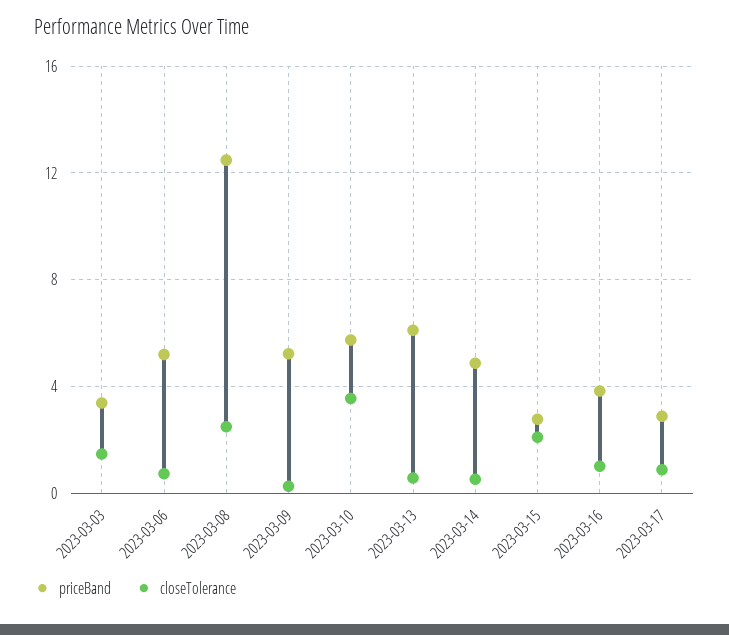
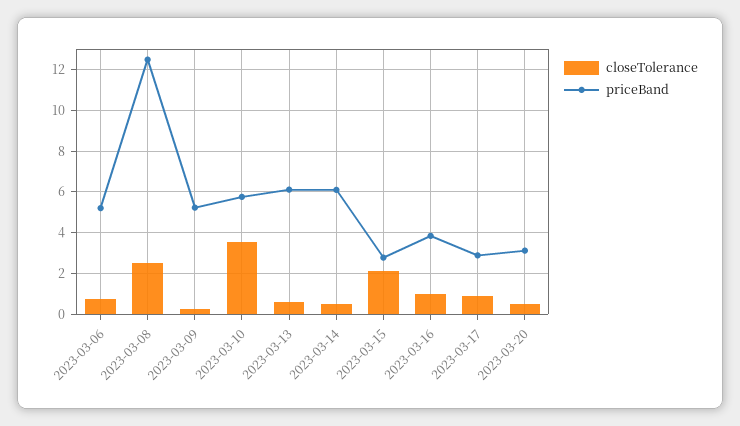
priceBand, 2023-03-03: 3.5 -> none
closeTolerance, 2023-03-03: 1.5 -> none
priceBand, 2023-03-14: 5 -> 6
closeTolerance, 2023-03-20: none -> 0.5
priceBand, 2023-03-20: none -> 3

